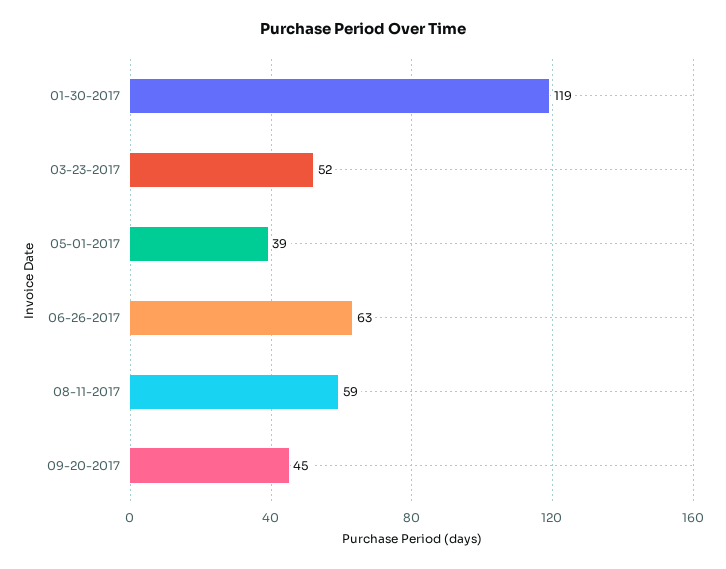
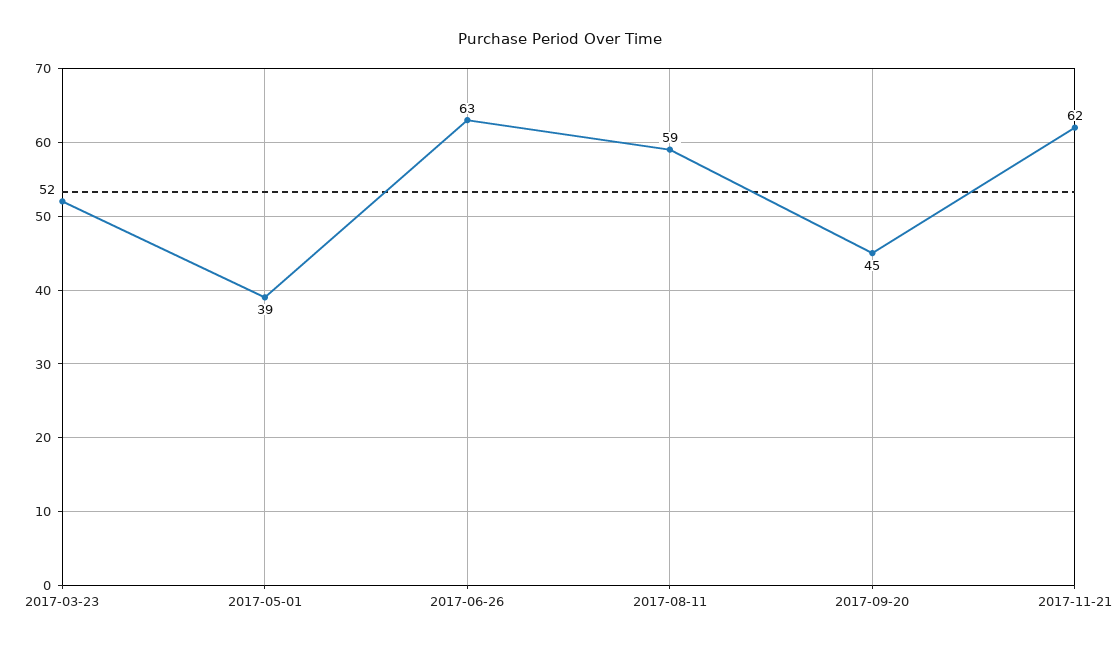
01-30-2017: 119 -> none
2017-11-21: none -> 62

